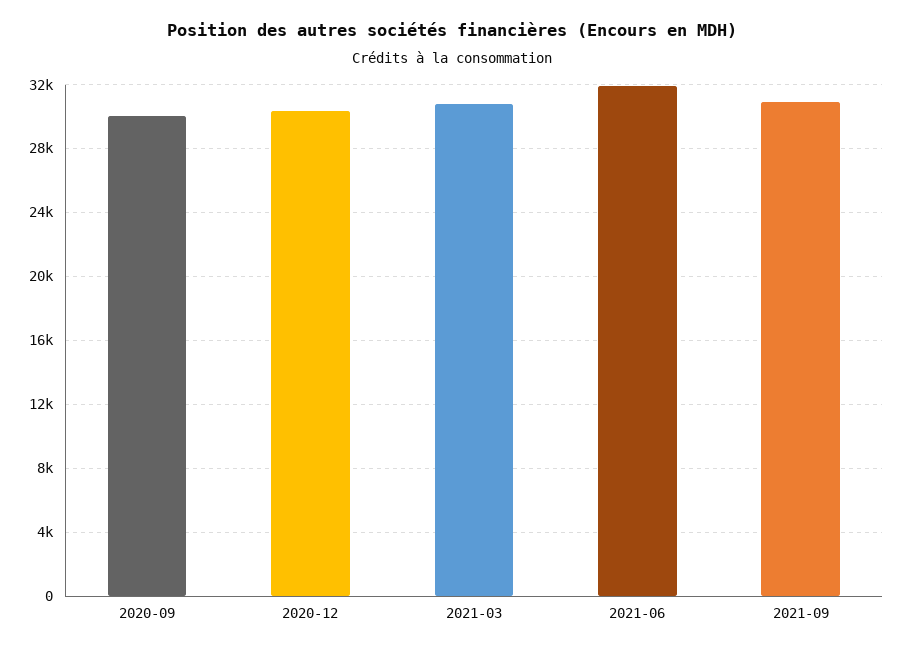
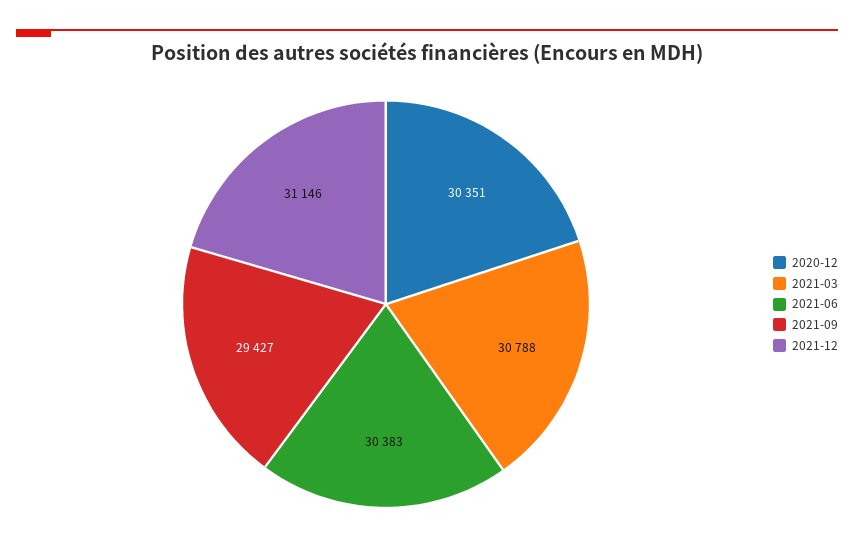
2020-09: 30000 -> none
2021-06: 32000 -> 30383
2021-09: 31000 -> 29427
2021-12: none -> 31146

